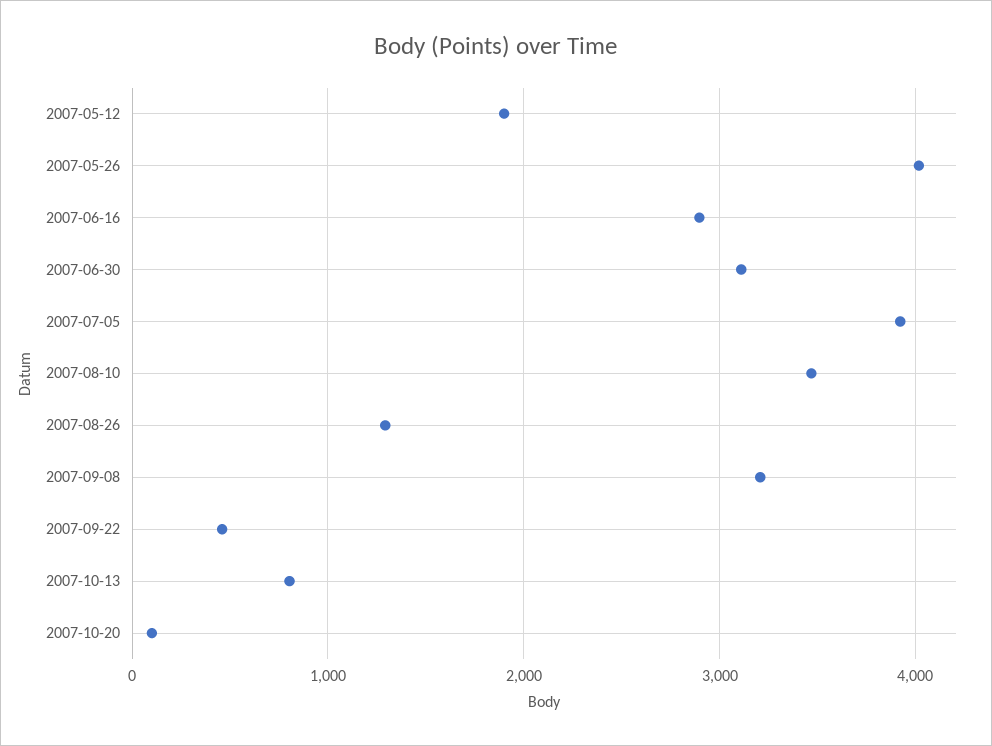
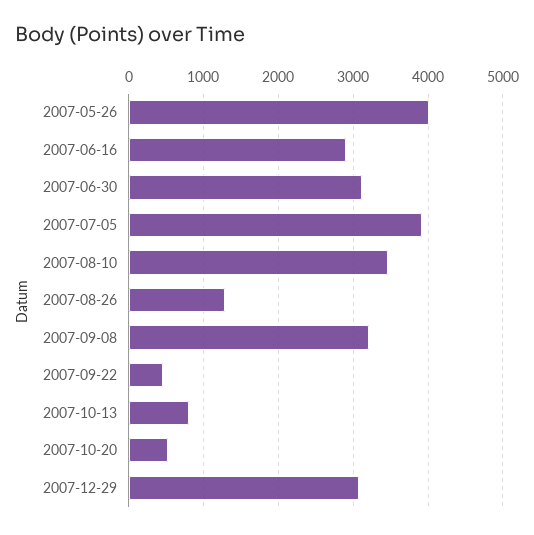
2007-05-12: 1900 -> none
2007-10-20: 100 -> 500
2007-12-29: none -> 3100

